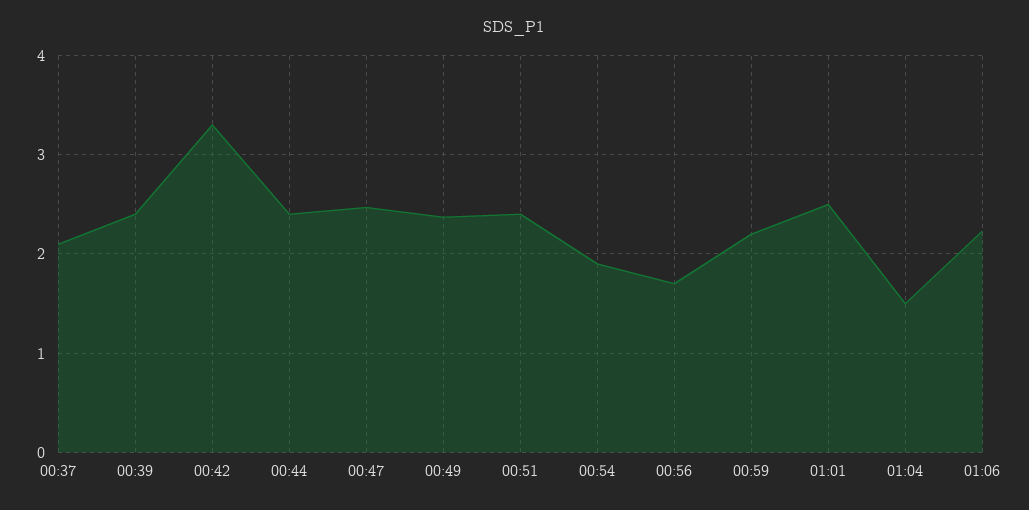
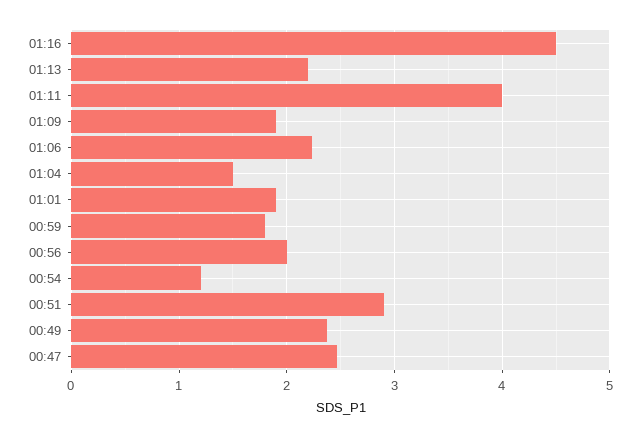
00:37: 2.1 -> none
00:39: 2.4 -> none
00:42: 3.3 -> none
00:44: 2.4 -> none
00:51: 2.4 -> 2.9
00:54: 1.9 -> 1.2
00:56: 1.7 -> 2
00:59: 2.2 -> 1.8
01:01: 2.5 -> 1.9
01:16: none -> 4.5
01:13: none -> 2.2
01:11: none -> 4
01:09: none -> 1.9

